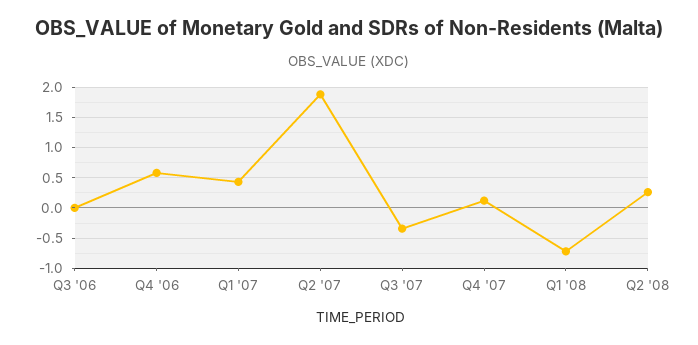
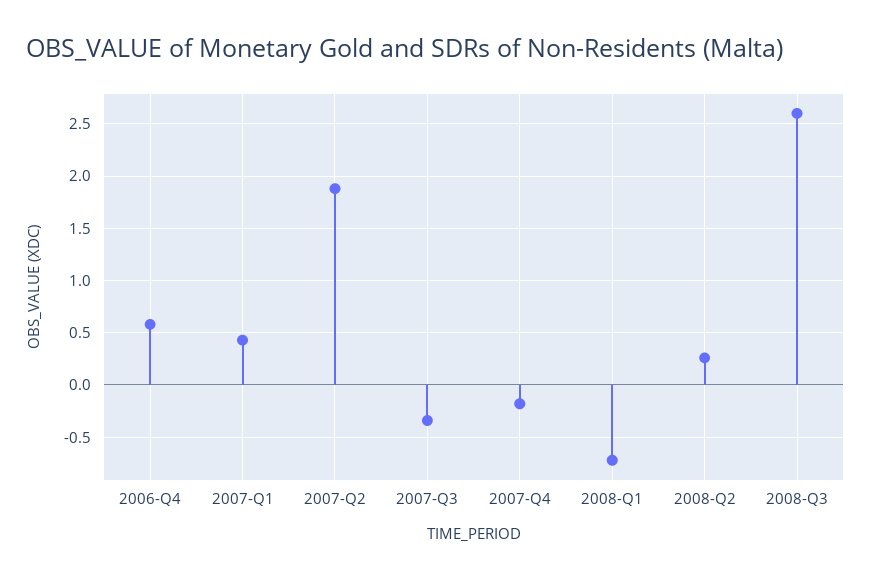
Q3 '06: 0 -> none
Q4 '07: 0.1 -> -0.2
2008-Q3: none -> 2.6

